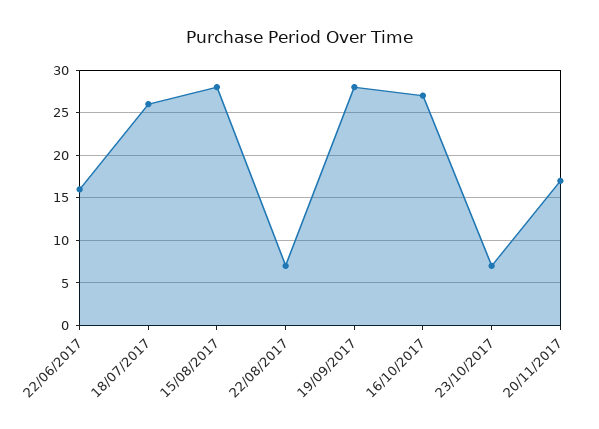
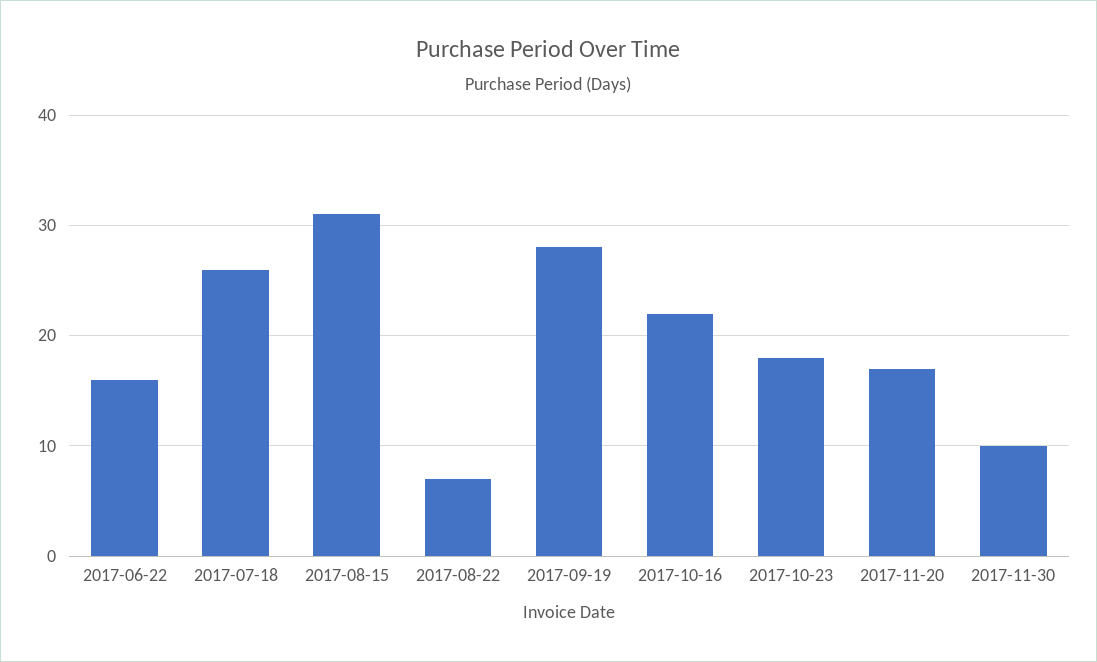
15/08/2017: 28 -> 31
16/10/2017: 27 -> 22
23/10/2017: 7 -> 18
2017-11-30: none -> 10

